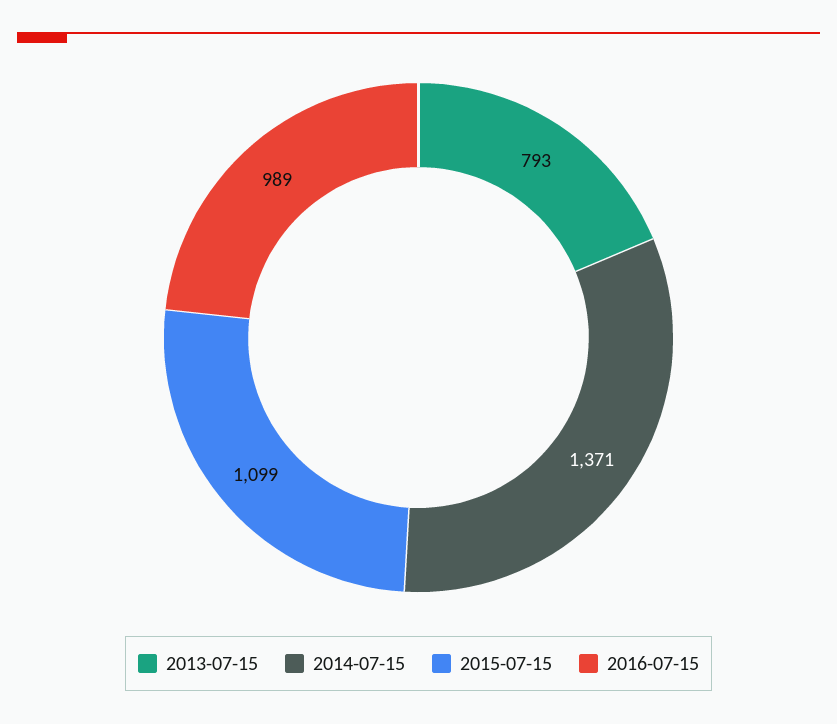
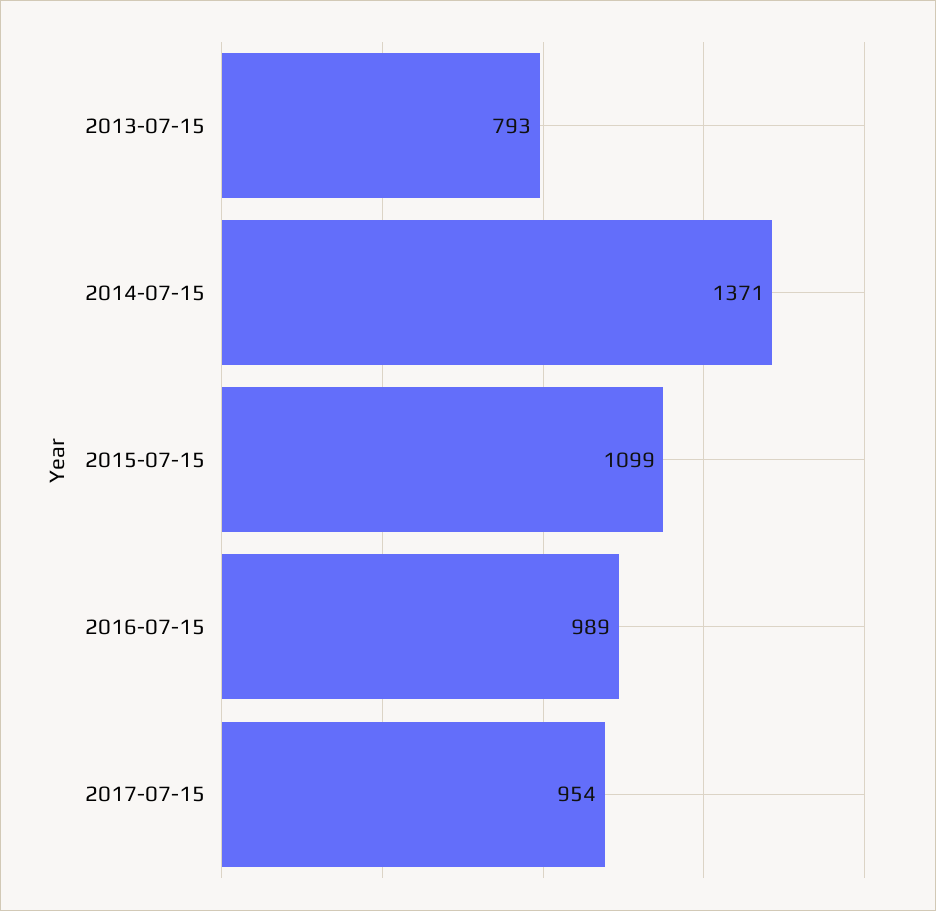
2017-07-15: none -> 954

